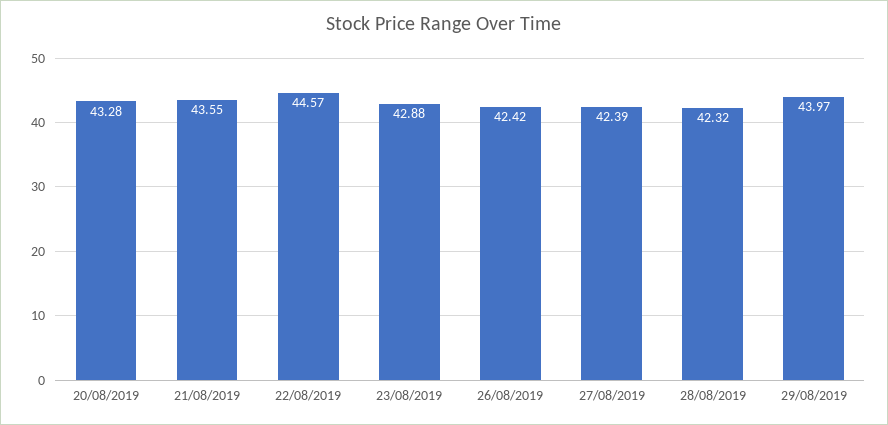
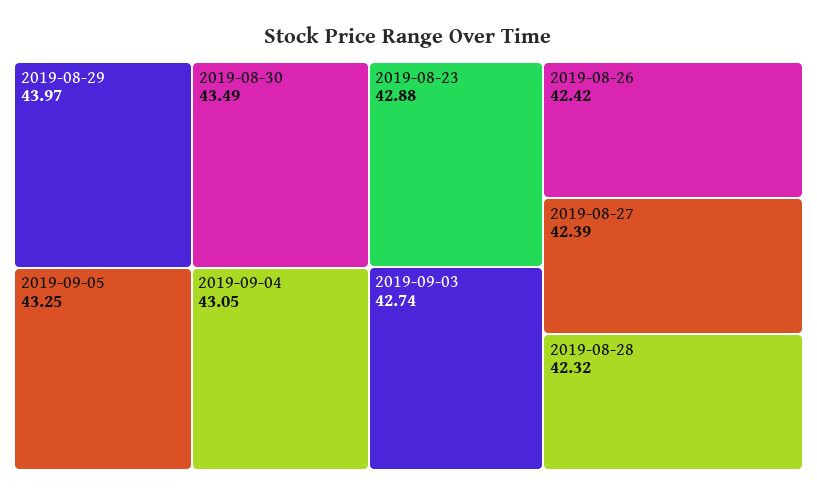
20/08/2019: 43.28 -> none
21/08/2019: 43.55 -> none
22/08/2019: 44.57 -> none
2019-08-30: none -> 43.49
2019-09-05: none -> 43.25
2019-09-04: none -> 43.05
2019-09-03: none -> 42.74

